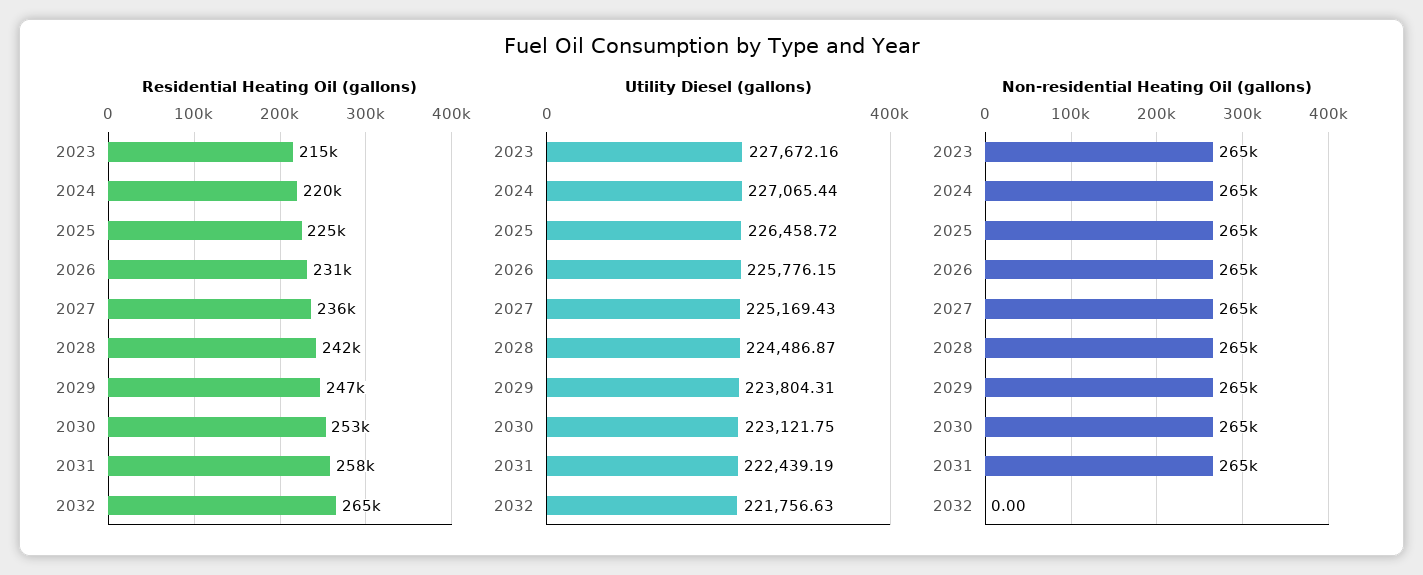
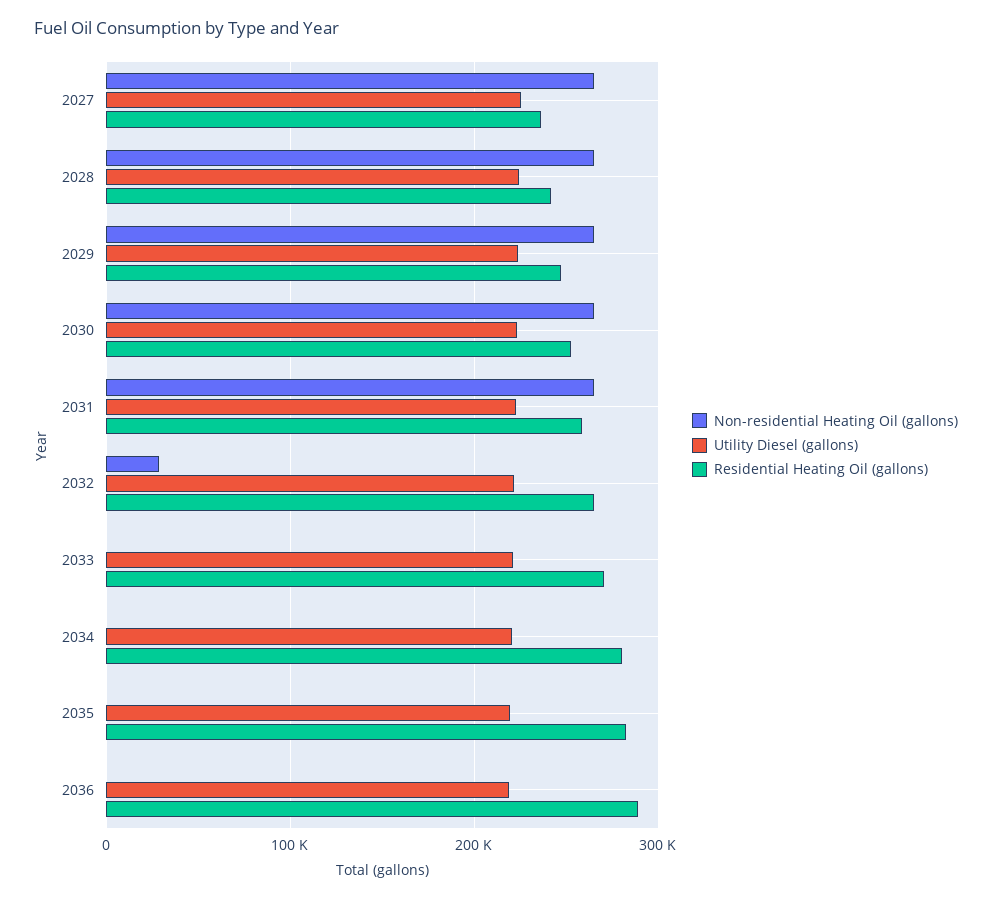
Residential Heating Oil (gallons), 2023: 215000 -> none
Residential Heating Oil (gallons), 2024: 220000 -> none
Residential Heating Oil (gallons), 2025: 225000 -> none
Residential Heating Oil (gallons), 2026: 231000 -> none
Utility Diesel (gallons), 2023: 227672.16 -> none
Utility Diesel (gallons), 2024: 227065.44 -> none
Utility Diesel (gallons), 2025: 226458.72 -> none
Utility Diesel (gallons), 2026: 225776.15 -> none
Non-residential Heating Oil (gallons), 2023: 265000 -> none
Non-residential Heating Oil (gallons), 2024: 265000 -> none
Non-residential Heating Oil (gallons), 2025: 265000 -> none
Non-residential Heating Oil (gallons), 2026: 265000 -> none
Non-residential Heating Oil (gallons), 2032: 0 -> 30000
Non-residential Heating Oil (gallons), 2033: none -> 0
Utility Diesel (gallons), 2033: none -> 220000
Residential Heating Oil (gallons), 2033: none -> 270000
Non-residential Heating Oil (gallons), 2034: none -> 0
Utility Diesel (gallons), 2034: none -> 220000
Residential Heating Oil (gallons), 2034: none -> 280000
Non-residential Heating Oil (gallons), 2035: none -> 0
Utility Diesel (gallons), 2035: none -> 220000
Residential Heating Oil (gallons), 2035: none -> 280000
Non-residential Heating Oil (gallons), 2036: none -> 0
Utility Diesel (gallons), 2036: none -> 220000
Residential Heating Oil (gallons), 2036: none -> 290000

